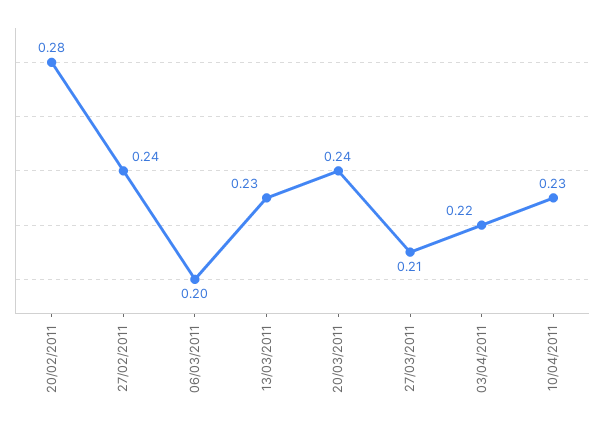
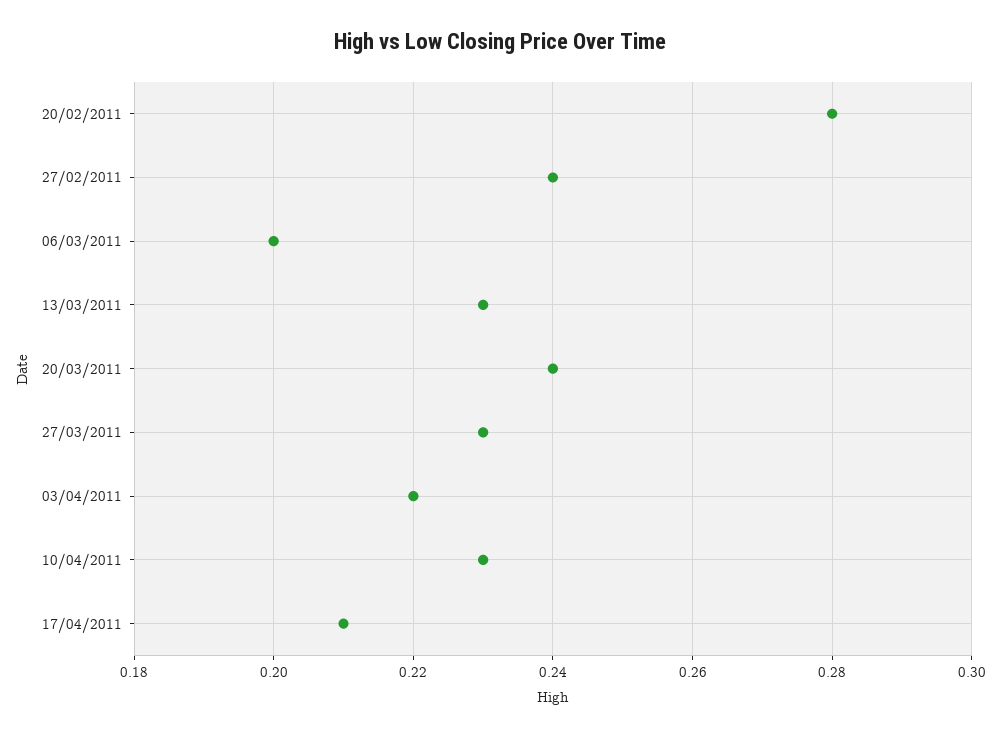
27/03/2011: 0.21 -> 0.23
17/04/2011: none -> 0.21

